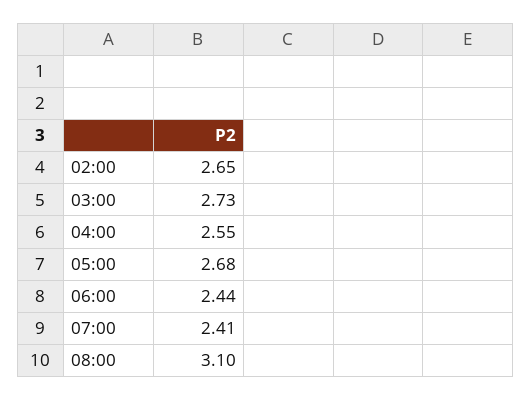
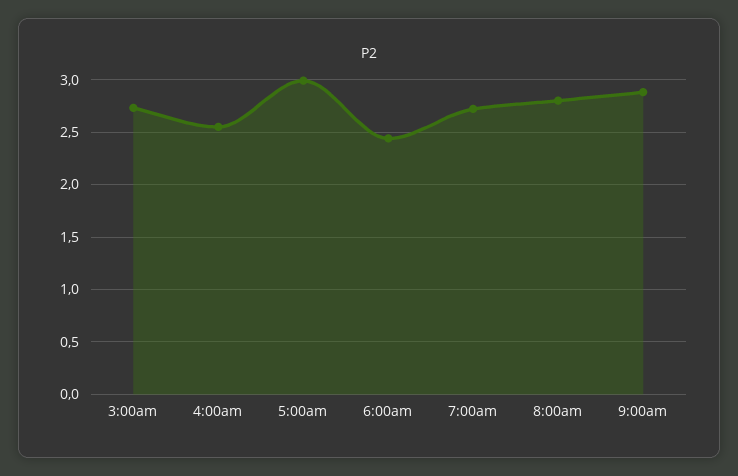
02:00: 2.65 -> none
05:00: 2.68 -> 3
07:00: 2.41 -> 2.7
08:00: 3.1 -> 2.8
9:00am: none -> 2.9

